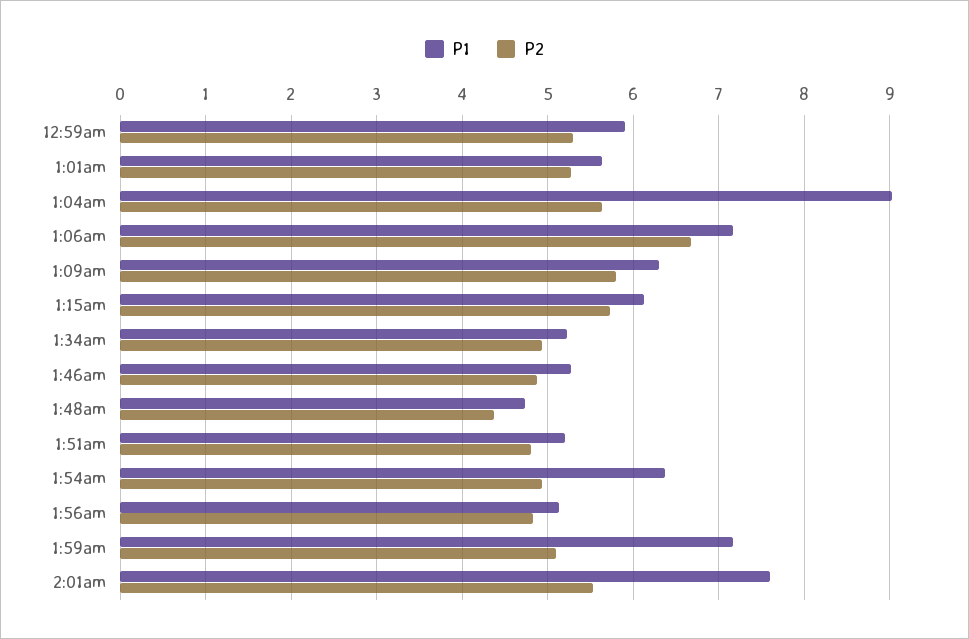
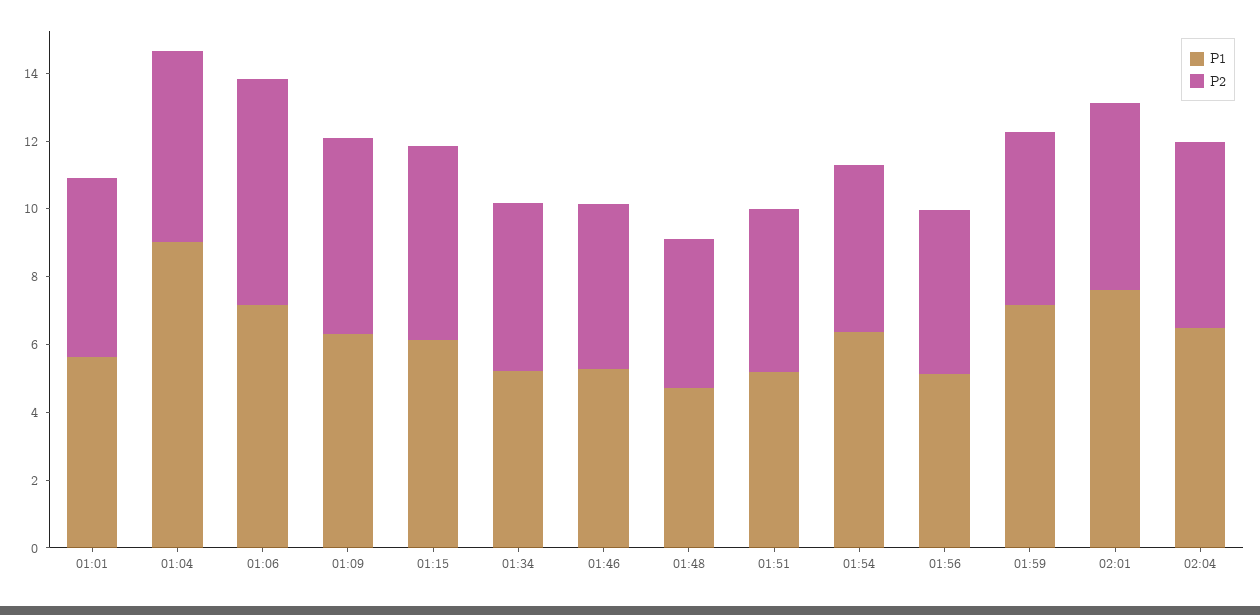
P1, 12:59am: 5.9 -> none
P2, 12:59am: 5.3 -> none
P1, 02:04: none -> 6.5
P2, 02:04: none -> 5.5

